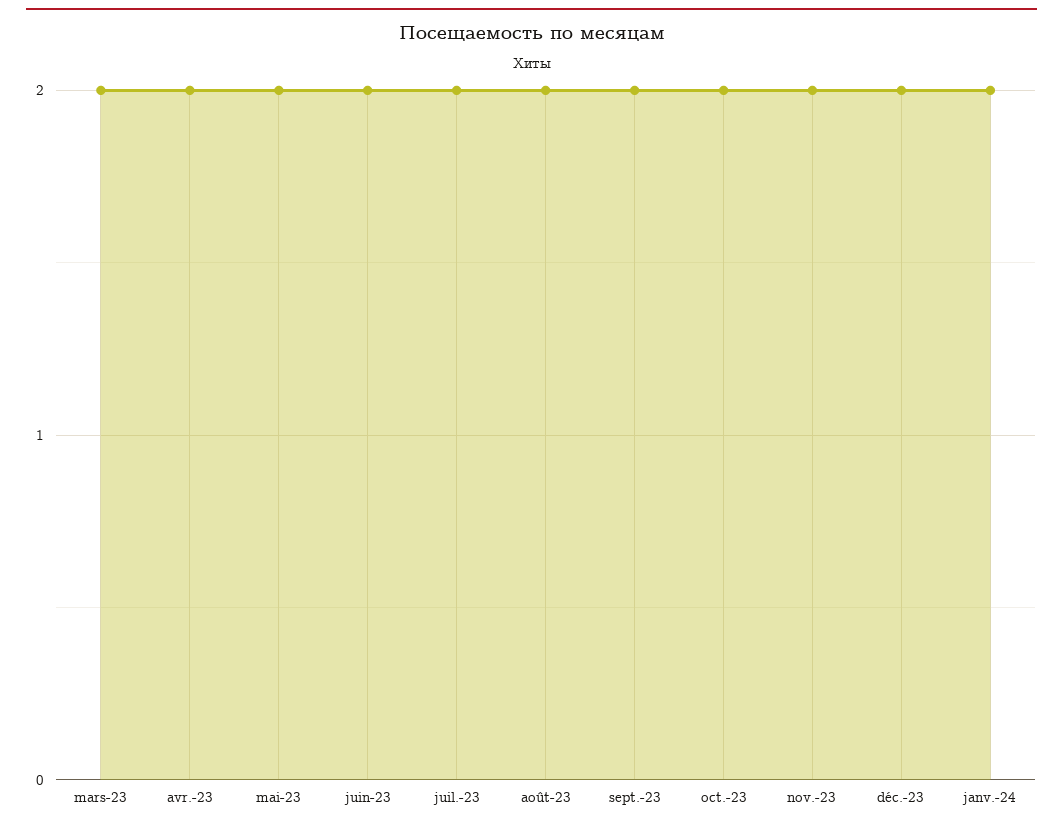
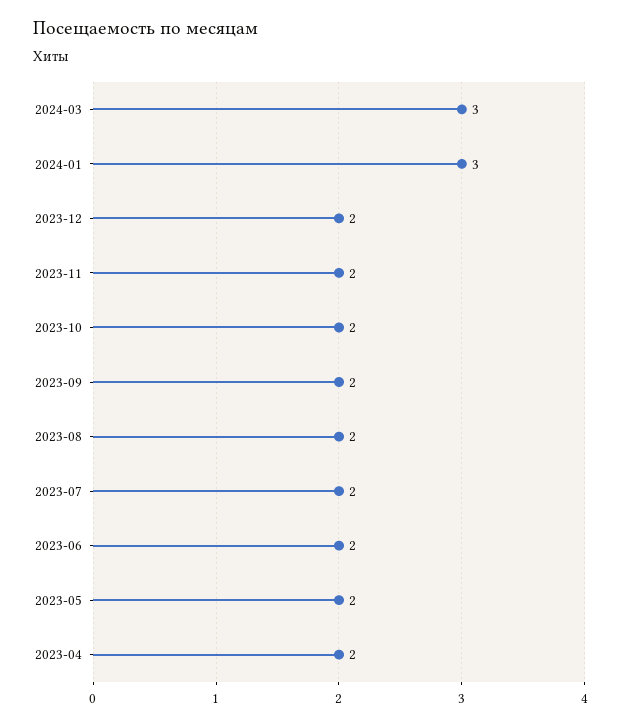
mars-23: 2 -> none
janv.-24: 2 -> 3
2024-03: none -> 3

